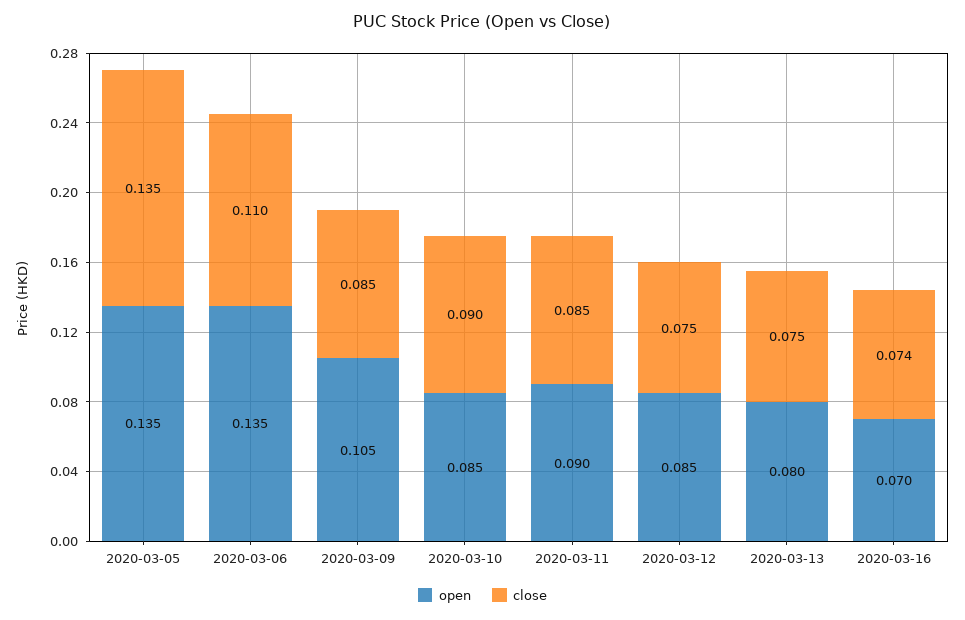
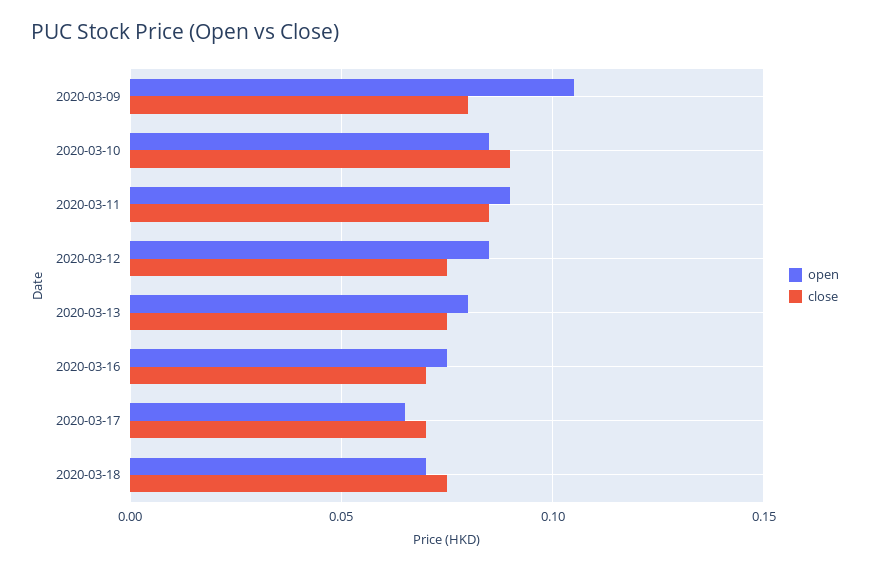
open, 2020-03-05: 0.135 -> none
close, 2020-03-05: 0.135 -> none
open, 2020-03-06: 0.135 -> none
close, 2020-03-06: 0.11 -> none
close, 2020-03-09: 0.085 -> 0.08
open, 2020-03-16: 0.07 -> 0.075
close, 2020-03-16: 0.074 -> 0.07
open, 2020-03-17: none -> 0.065
close, 2020-03-17: none -> 0.07
open, 2020-03-18: none -> 0.07
close, 2020-03-18: none -> 0.075

